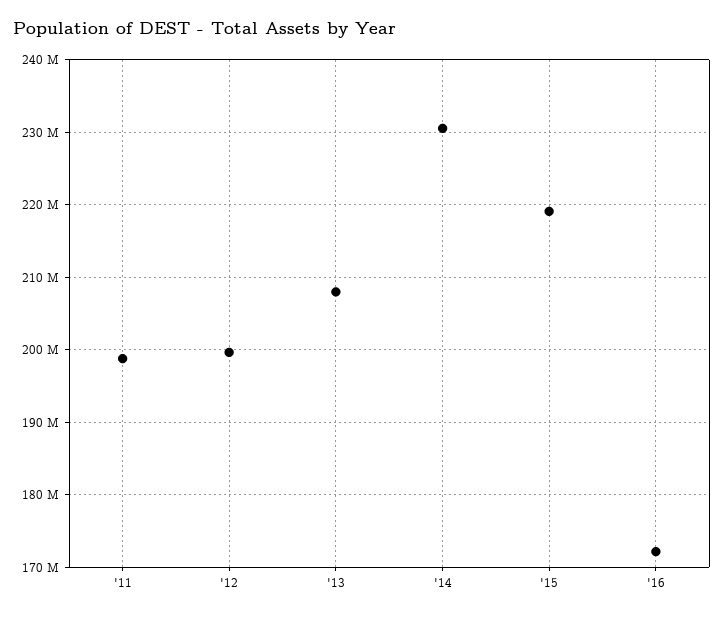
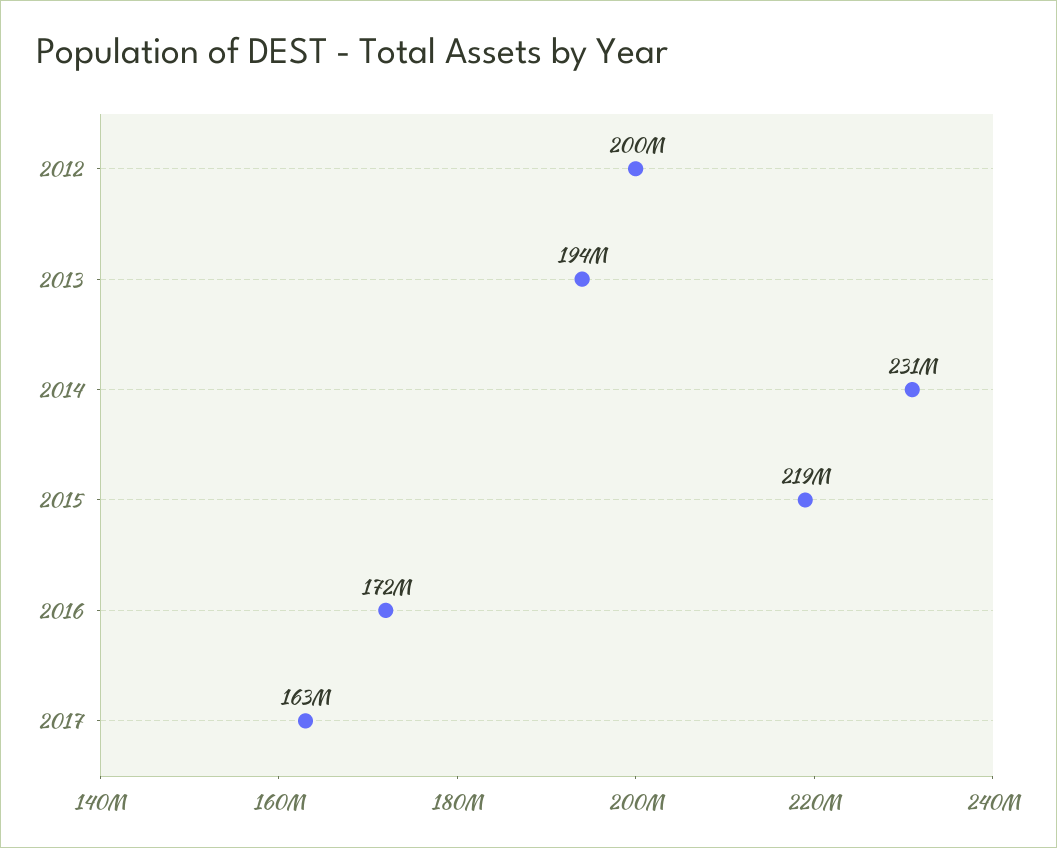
'11: 199000000 -> none
'13: 208000000 -> 194000000
2017: none -> 163000000

